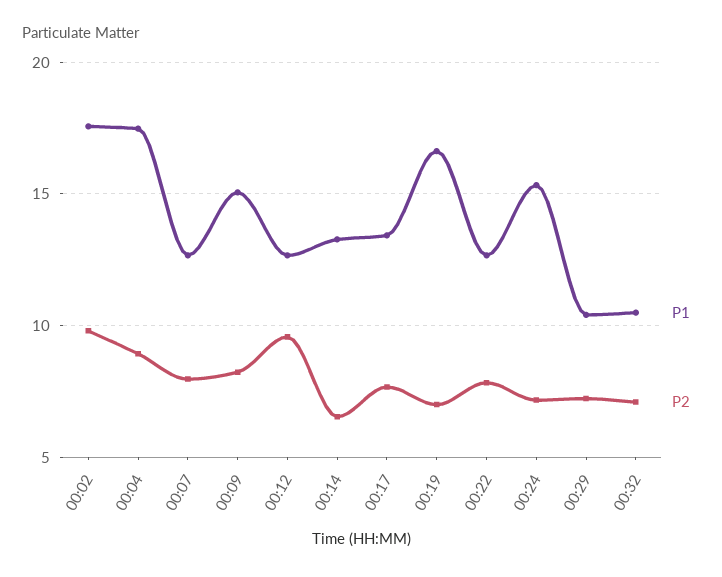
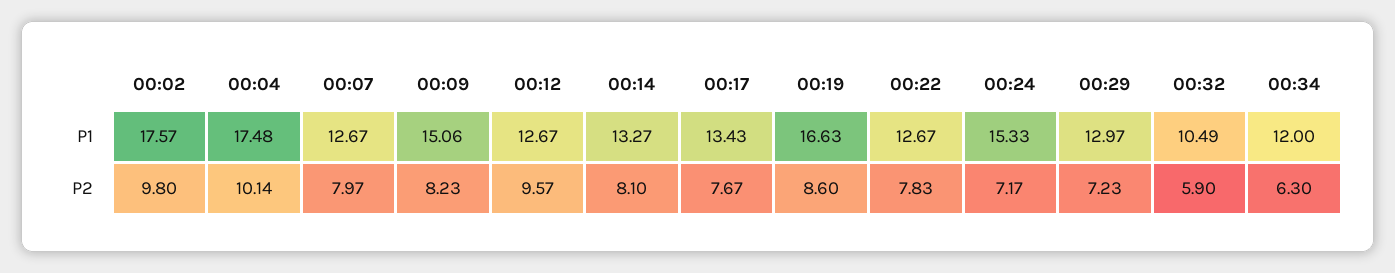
P2, 00:04: 9 -> 10.14
P2, 00:14: 6.5 -> 8.1
P2, 00:19: 7 -> 8.6
P1, 00:29: 10.5 -> 12.97
P2, 00:32: 7 -> 5.9
P1, 00:34: none -> 12
P2, 00:34: none -> 6.3

